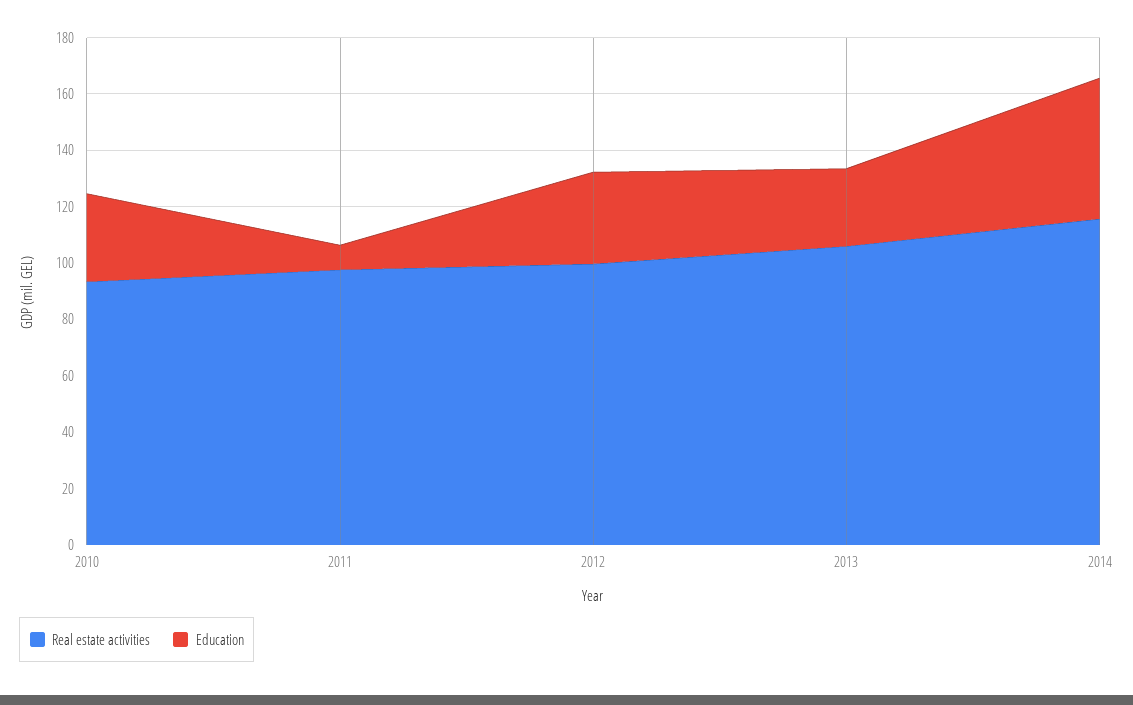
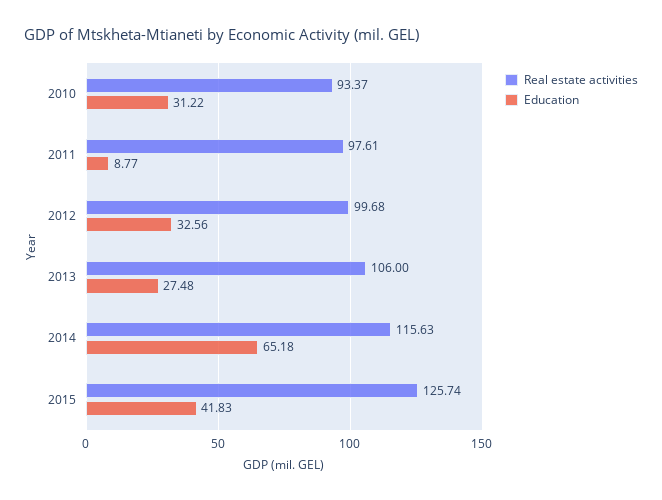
Education, 2014: 50 -> 65.18
Real estate activities, 2015: none -> 125.74
Education, 2015: none -> 41.83

